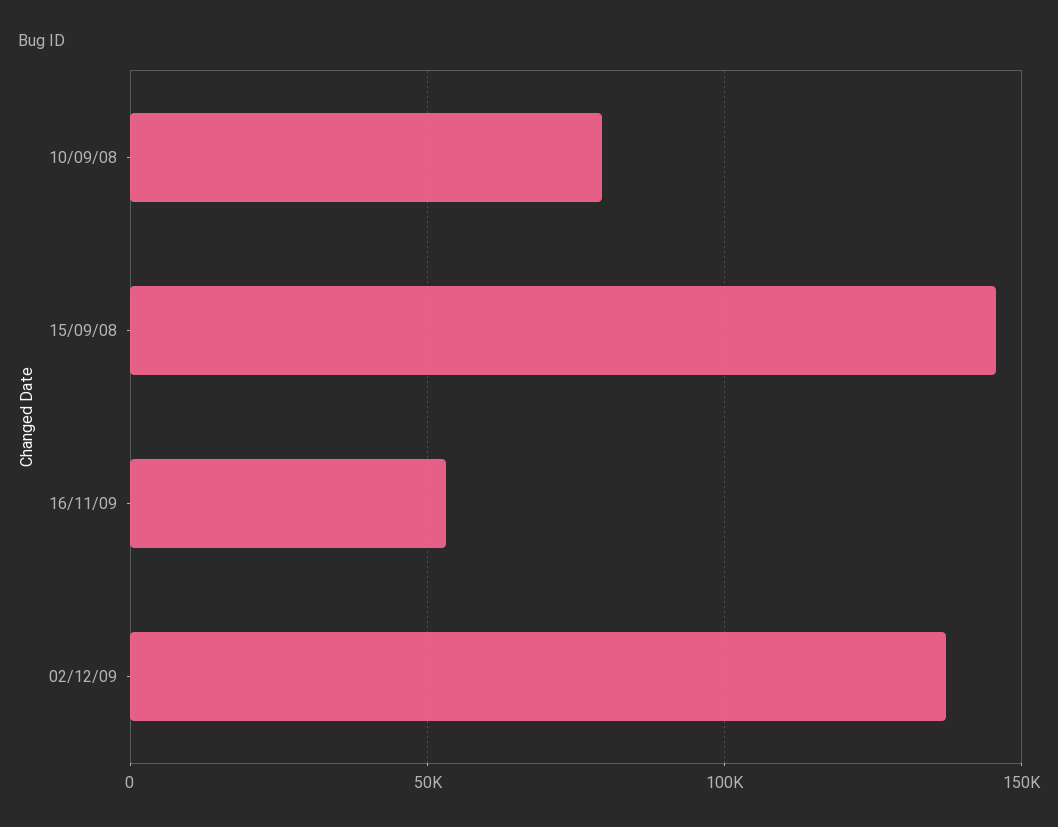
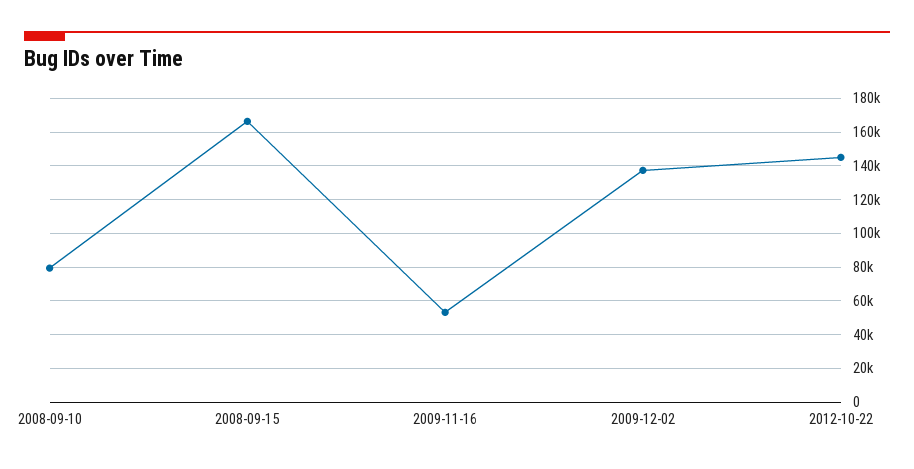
15/09/08: 145000 -> 165000
2012-10-22: none -> 145000

